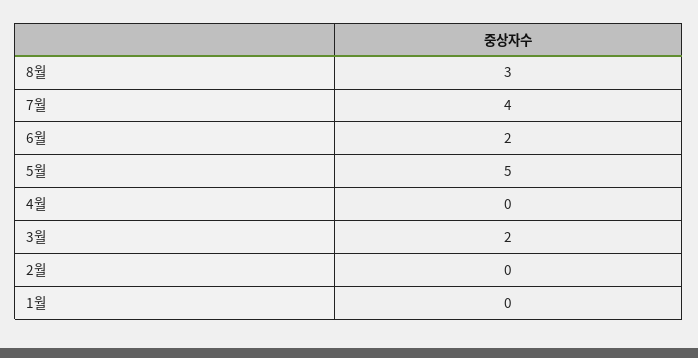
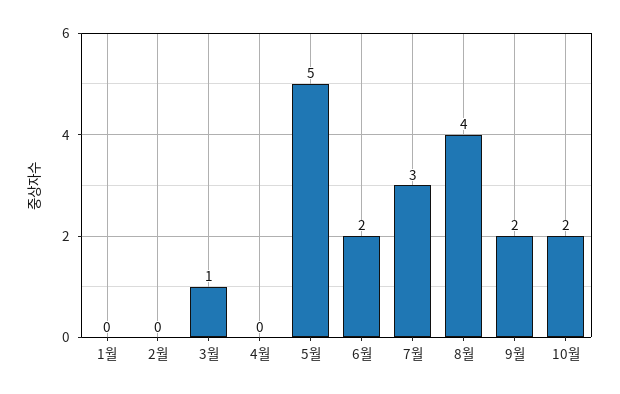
8월: 3 -> 4
7월: 4 -> 3
3월: 2 -> 1
9월: none -> 2
10월: none -> 2

